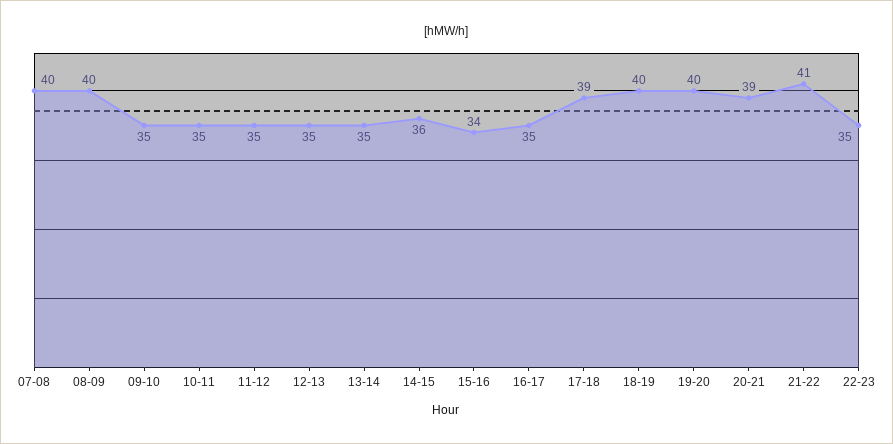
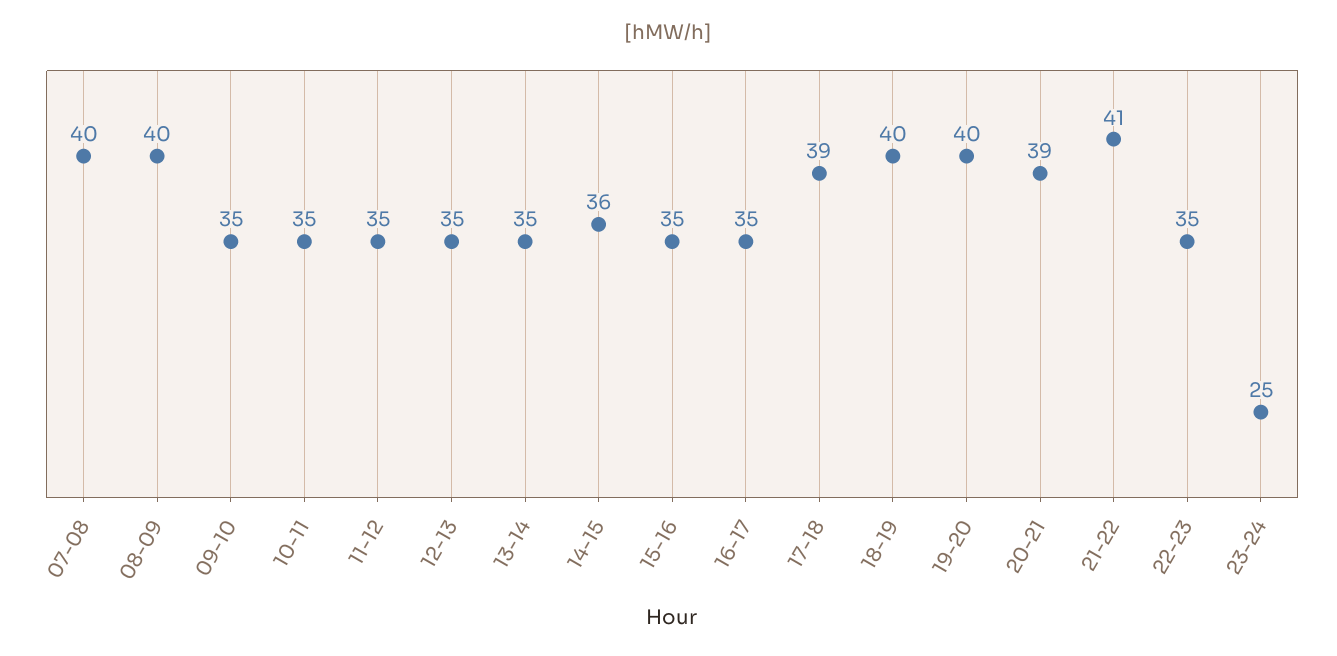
15-16: 34 -> 35
23-24: none -> 25

